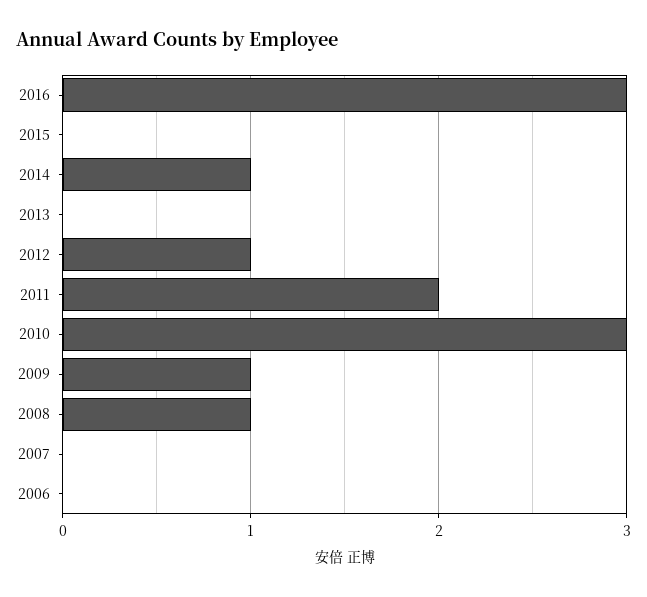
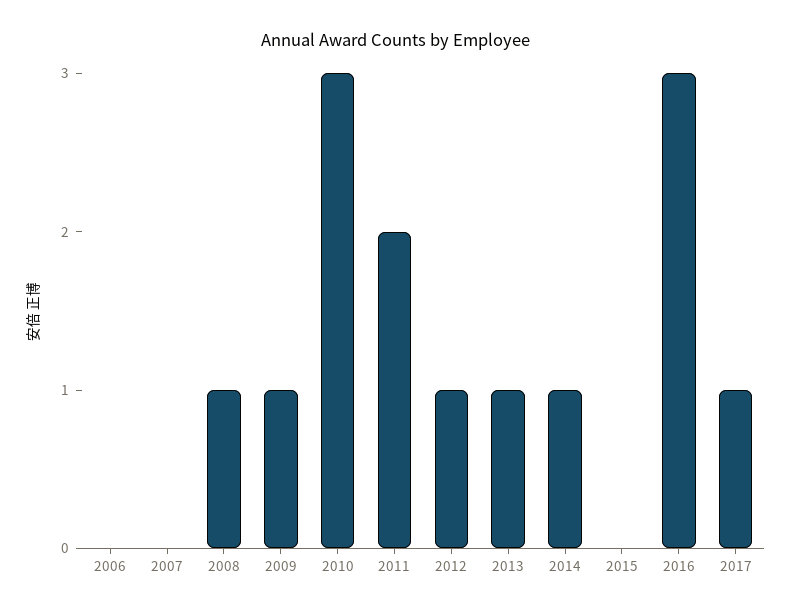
2013: 0 -> 1
2017: none -> 1

